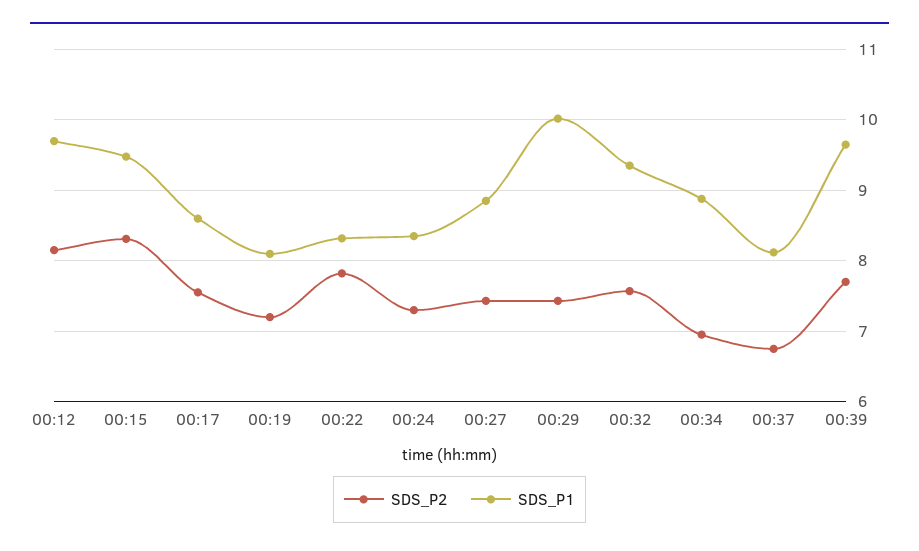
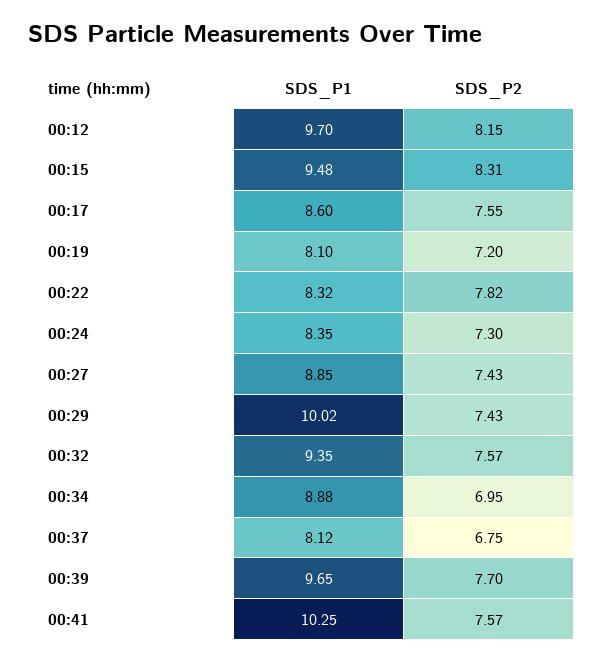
SDS_P1, 00:41: none -> 10.25
SDS_P2, 00:41: none -> 7.57

